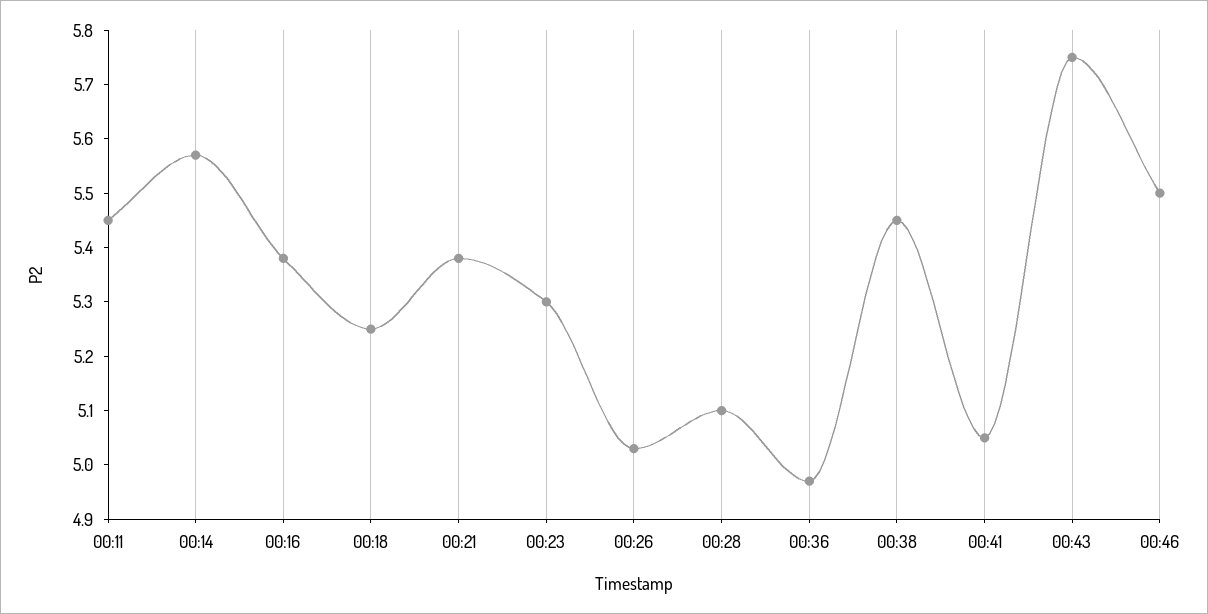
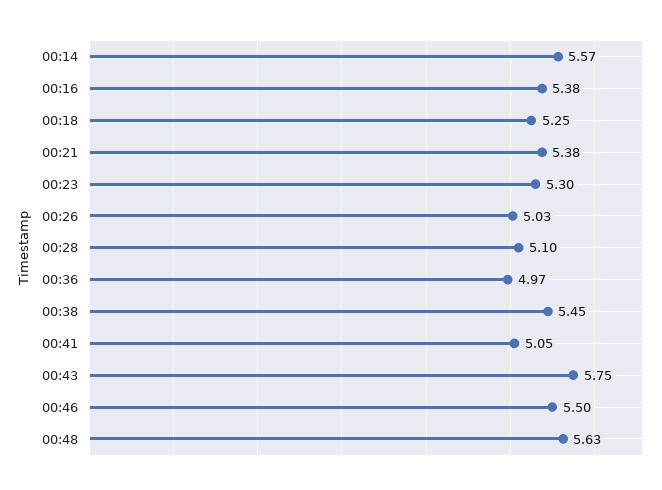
00:11: 5.45 -> none
00:48: none -> 5.63

